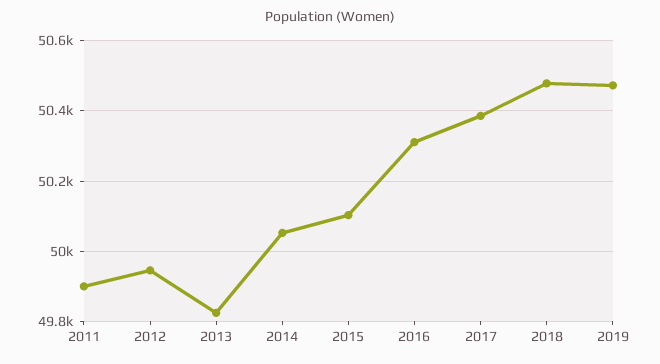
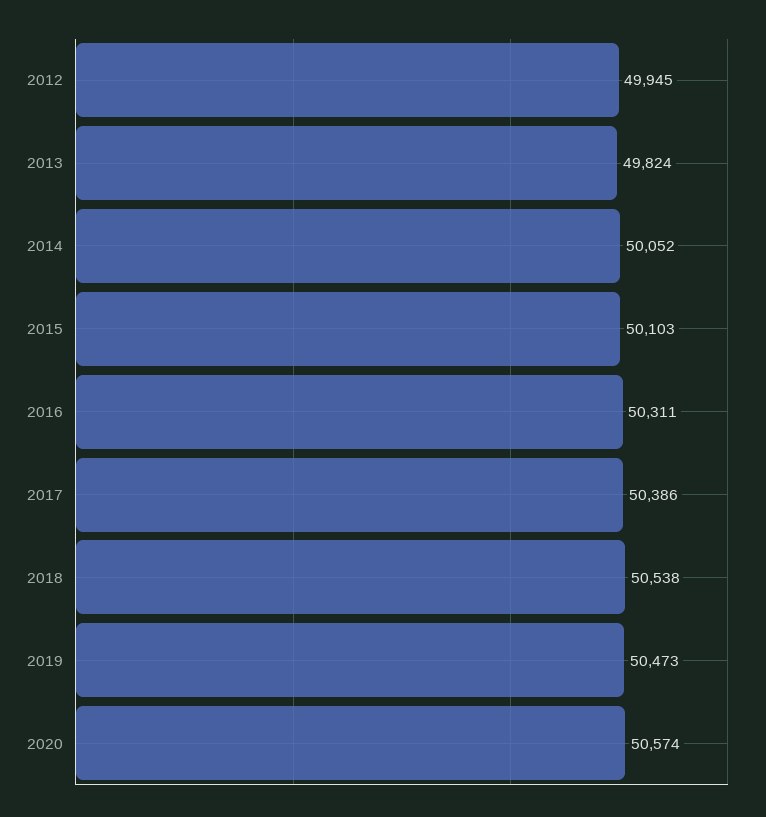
2011: 49900 -> none
2018: 50480 -> 50538
2020: none -> 50574

